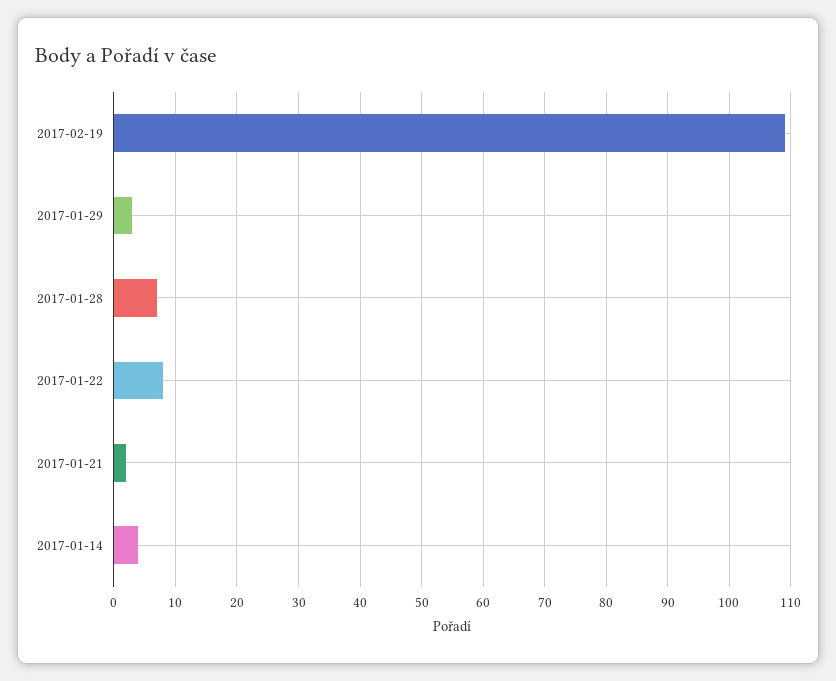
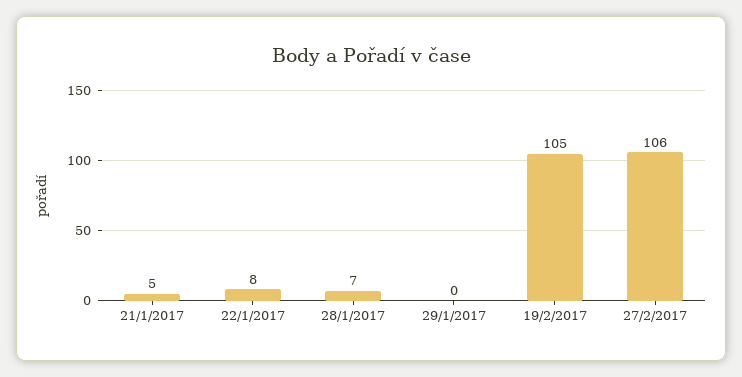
2017-02-19: 109 -> 105
2017-01-29: 3 -> 0
2017-01-21: 2 -> 5
2017-01-14: 4 -> none
27/2/2017: none -> 106

